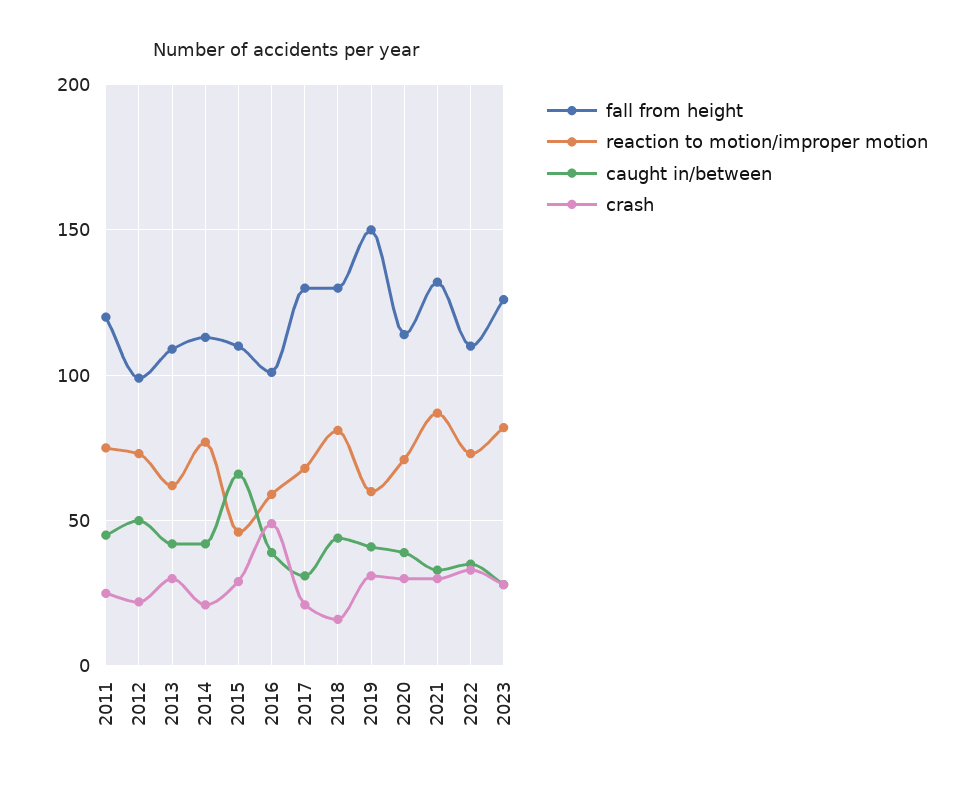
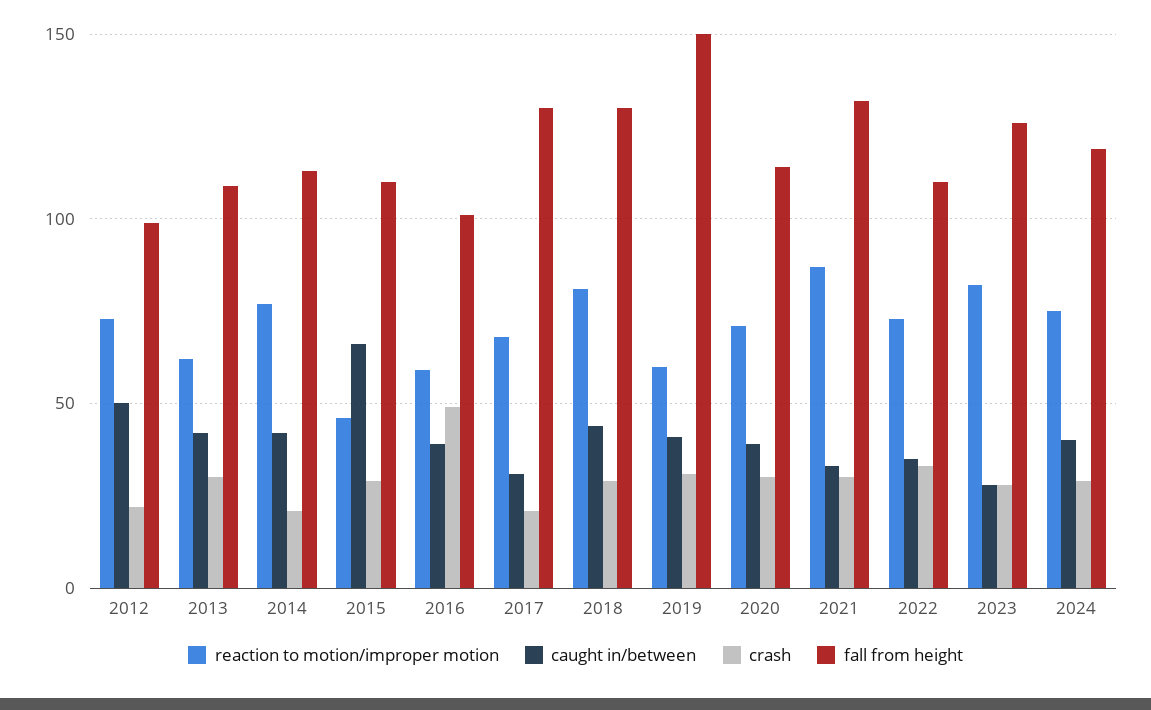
fall from height, 2011: 120 -> none
reaction to motion/improper motion, 2011: 75 -> none
caught in/between, 2011: 45 -> none
crash, 2011: 25 -> none
crash, 2018: 15 -> 30
reaction to motion/improper motion, 2024: none -> 75
caught in/between, 2024: none -> 40
crash, 2024: none -> 30
fall from height, 2024: none -> 120

